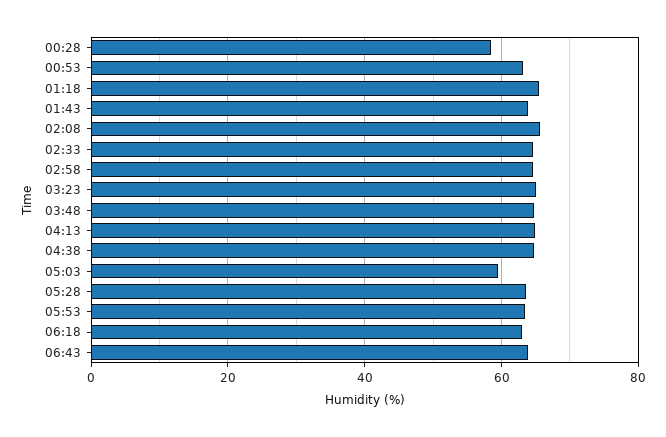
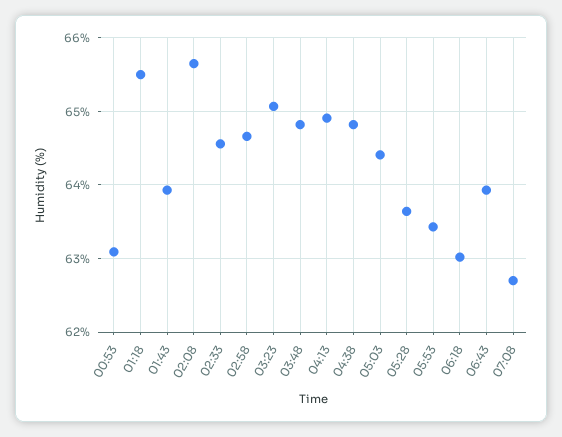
00:28: 58 -> none
05:03: 60 -> 64.4
07:08: none -> 62.7

